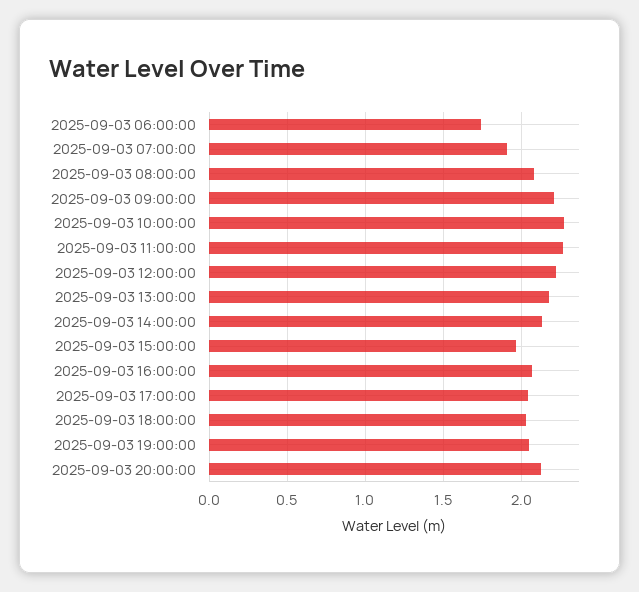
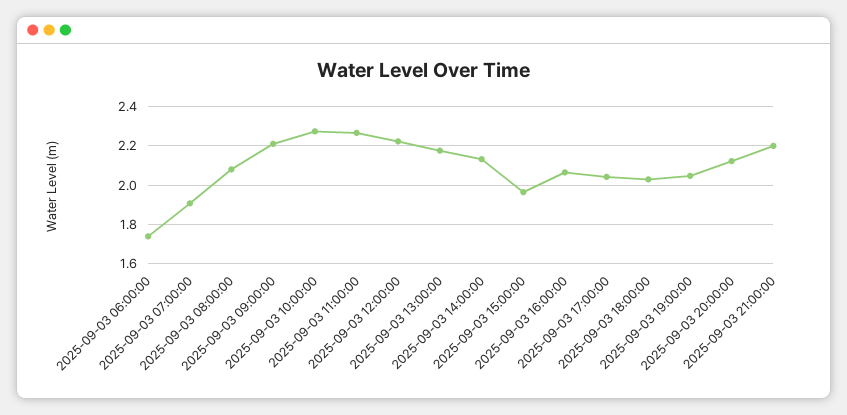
2025-09-03 21:00:00: none -> 2.2

